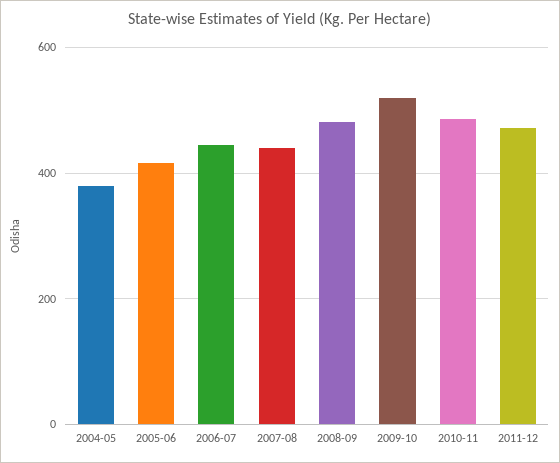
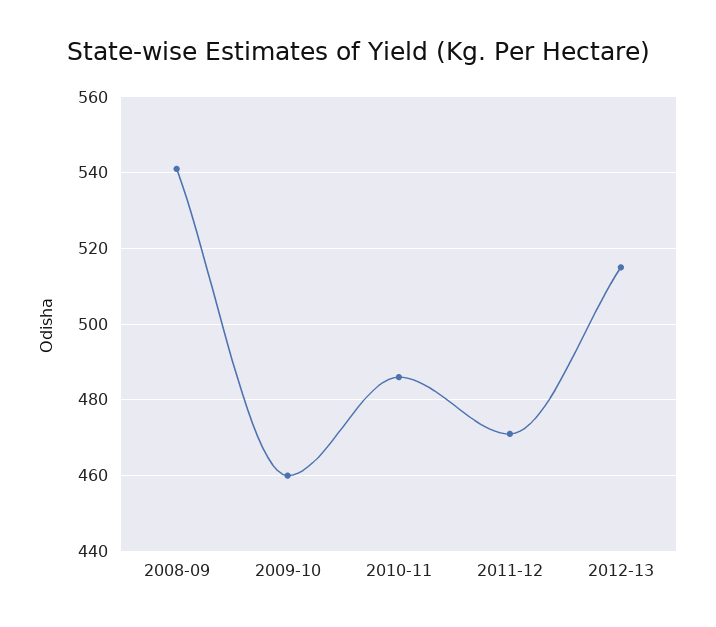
2004-05: 380 -> none
2005-06: 420 -> none
2006-07: 440 -> none
2007-08: 440 -> none
2008-09: 480 -> 540
2009-10: 520 -> 460
2012-13: none -> 515

